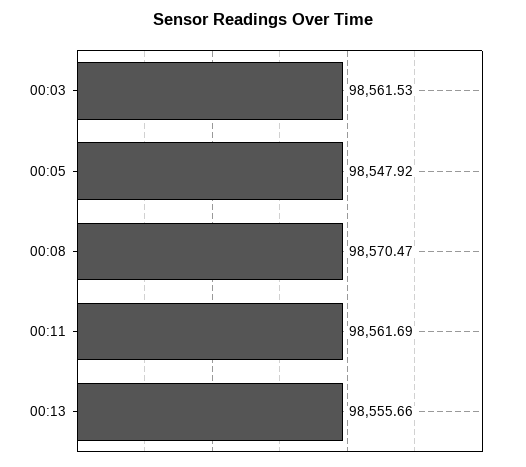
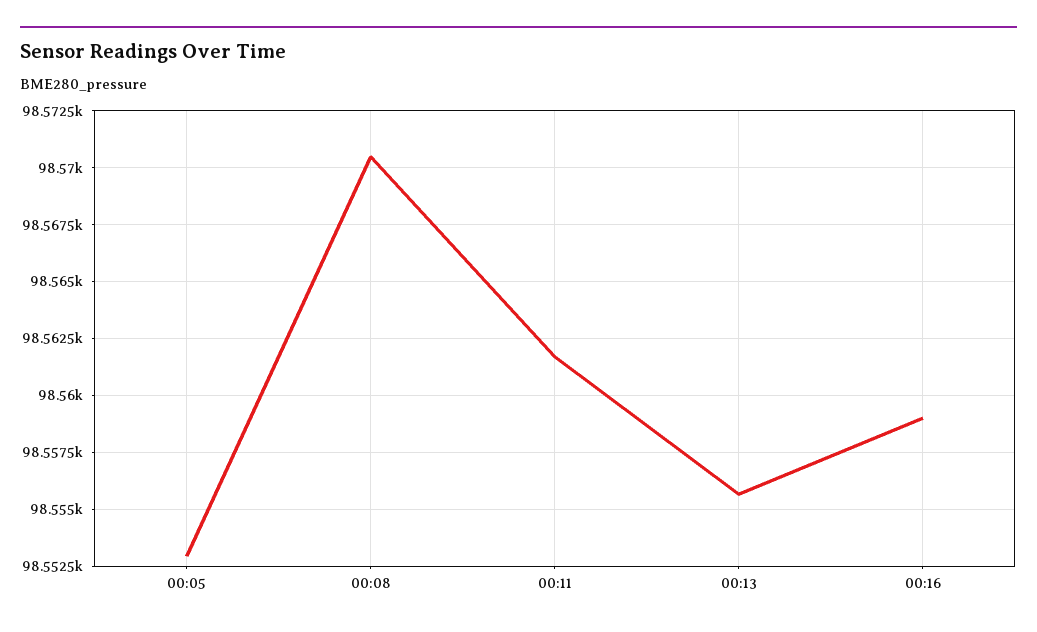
00:03: 98561.53 -> none
00:05: 98547.92 -> 98553
00:16: none -> 98559

